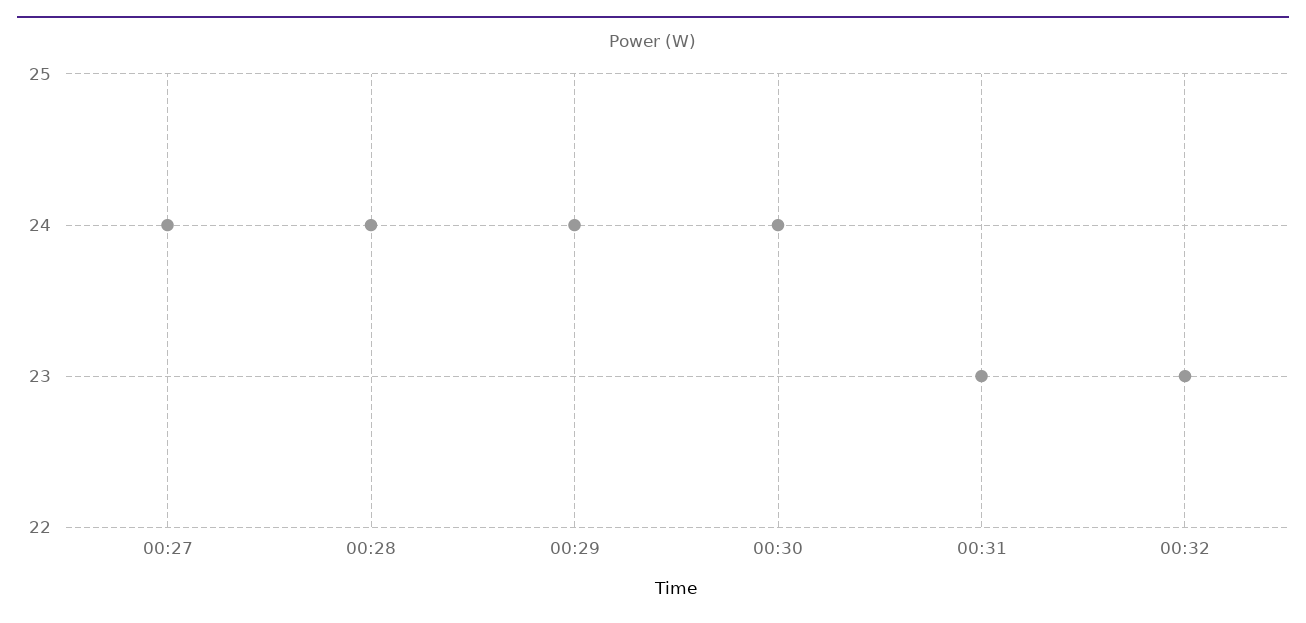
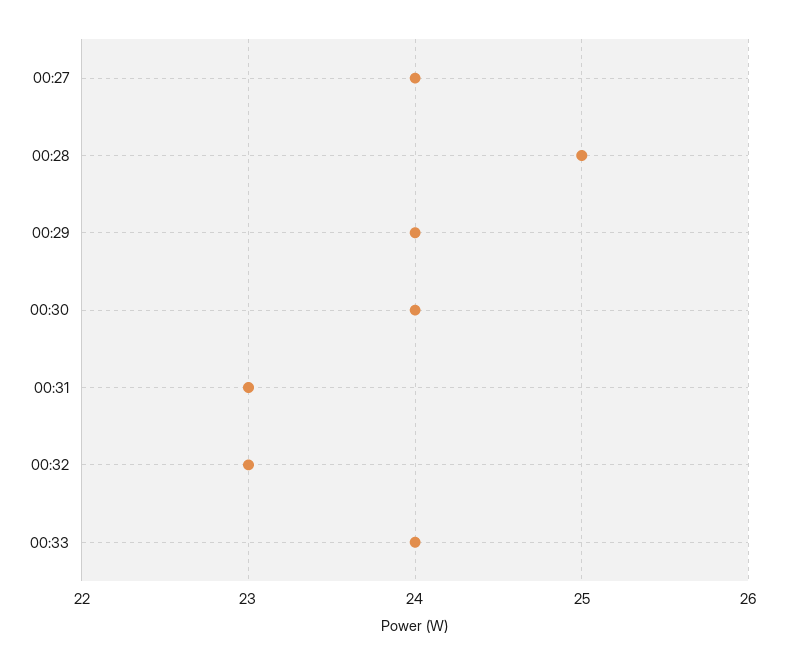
00:28: 24 -> 25
00:33: none -> 24

